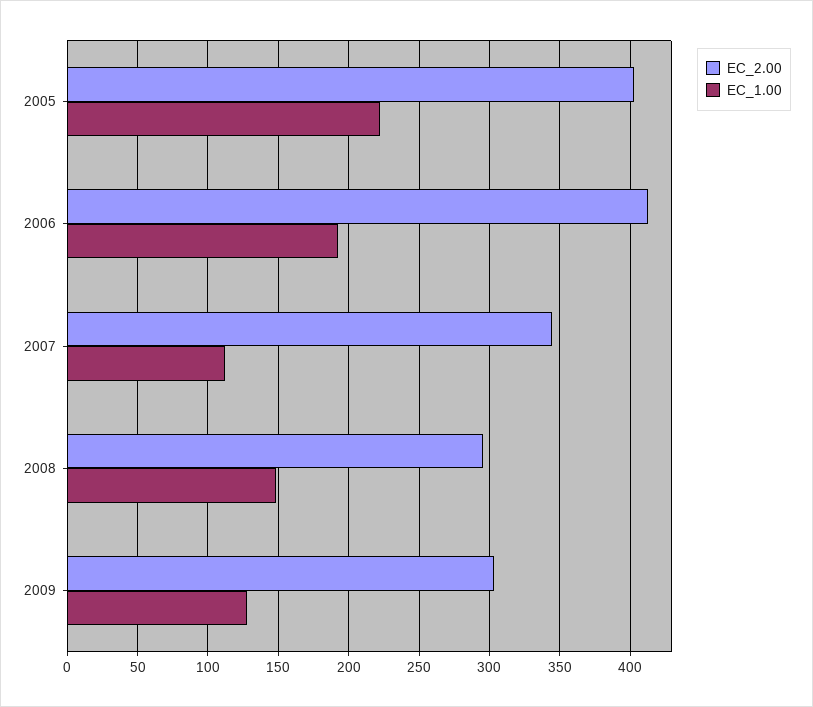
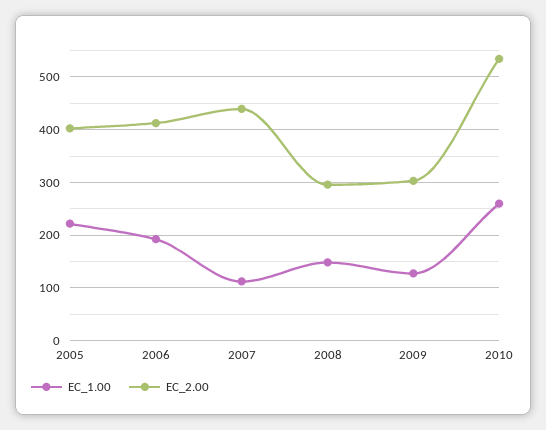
EC_2.00, 2007: 345 -> 440
EC_1.00, 2010: none -> 260
EC_2.00, 2010: none -> 540

